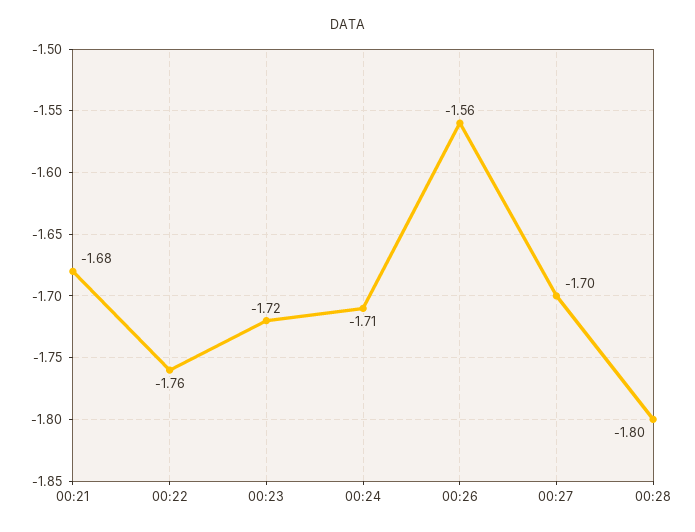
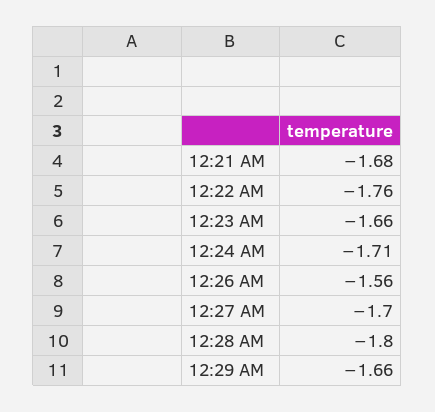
00:23: -1.72 -> -1.66
12:29 AM: none -> -1.66

